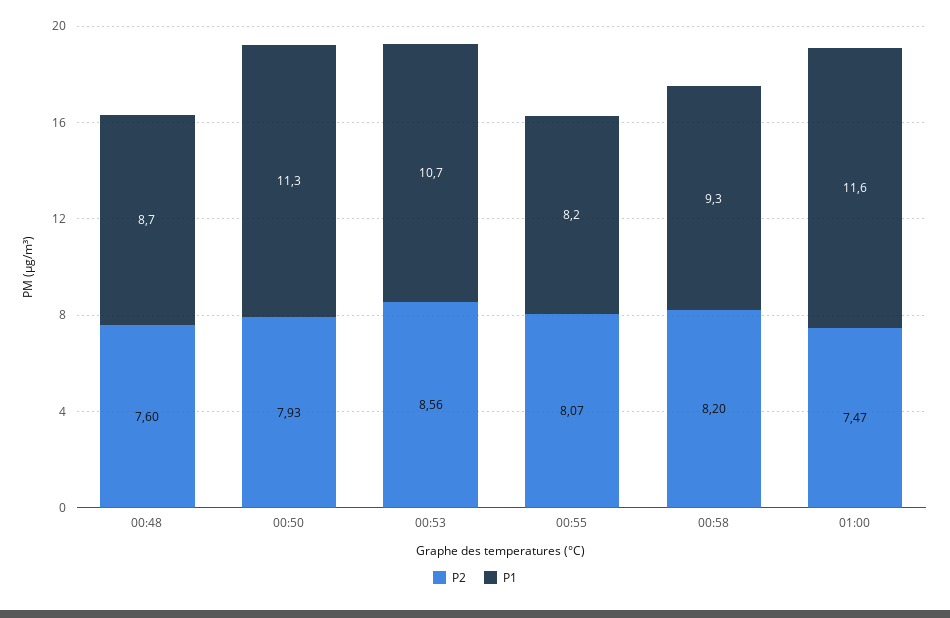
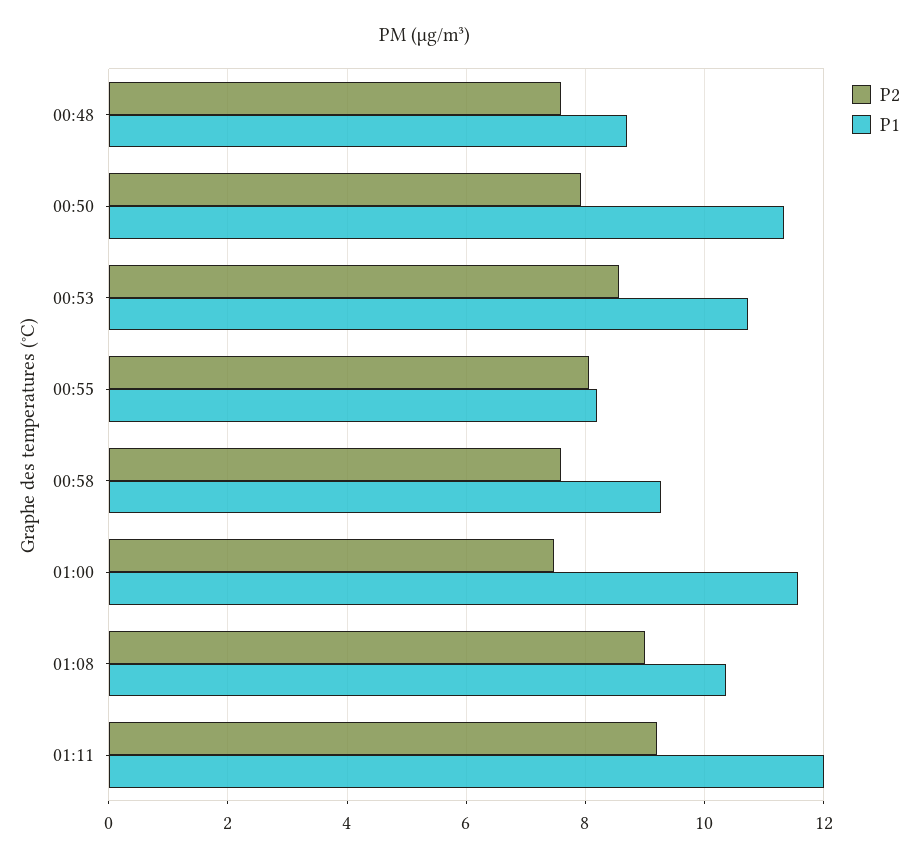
P2, 00:58: 8.2 -> 7.6
P2, 01:08: none -> 9
P1, 01:08: none -> 10.4
P2, 01:11: none -> 9.2
P1, 01:11: none -> 12

